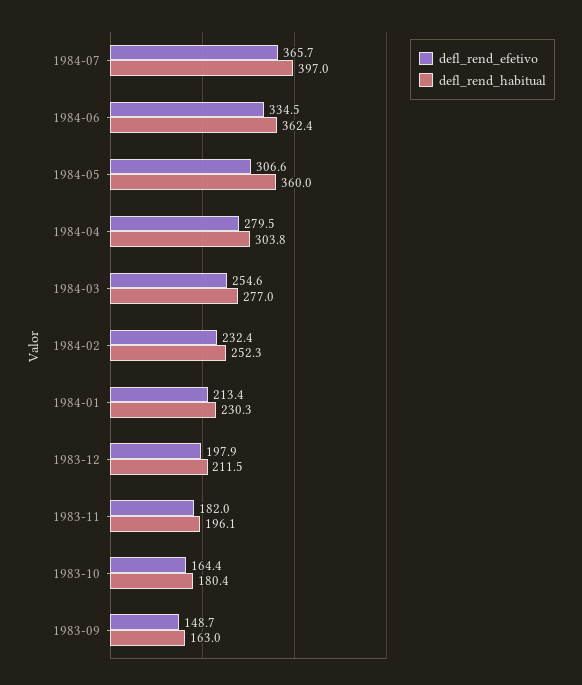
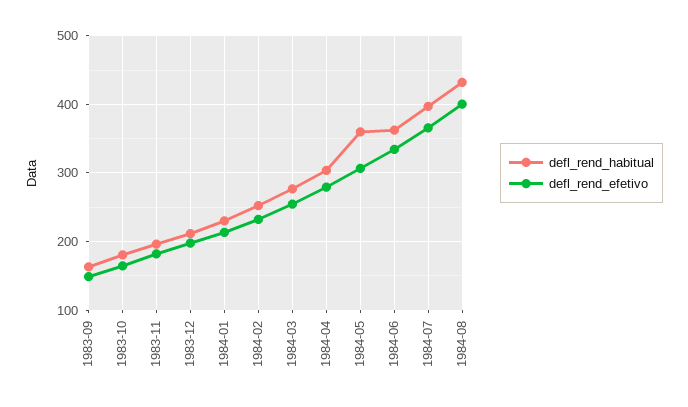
defl_rend_habitual, 1984-08: none -> 430
defl_rend_efetivo, 1984-08: none -> 400

